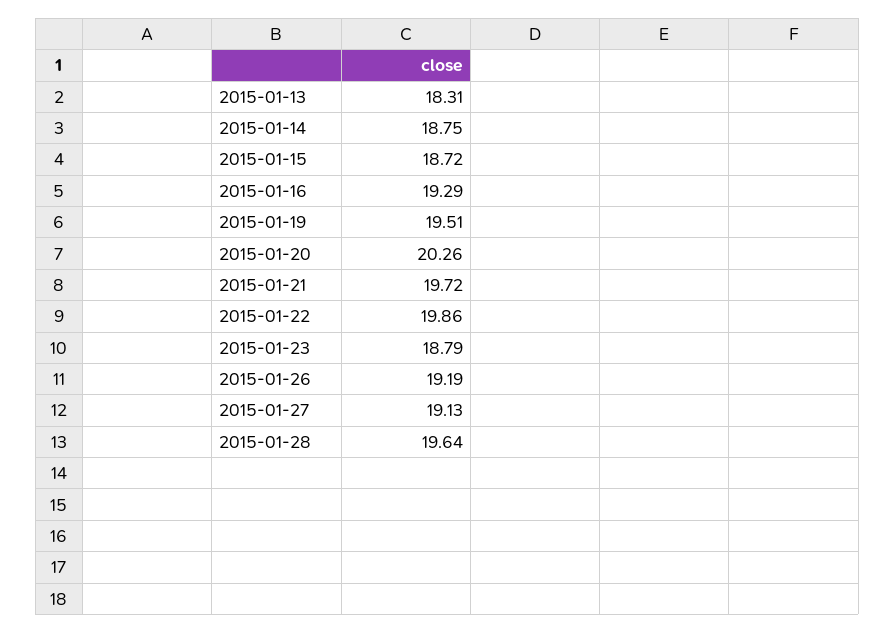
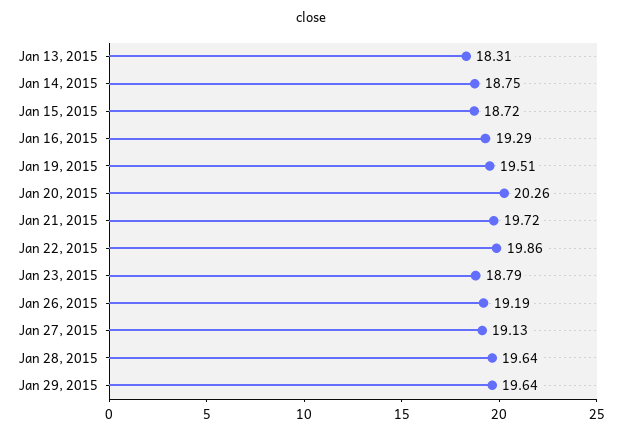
Jan 29, 2015: none -> 19.64

